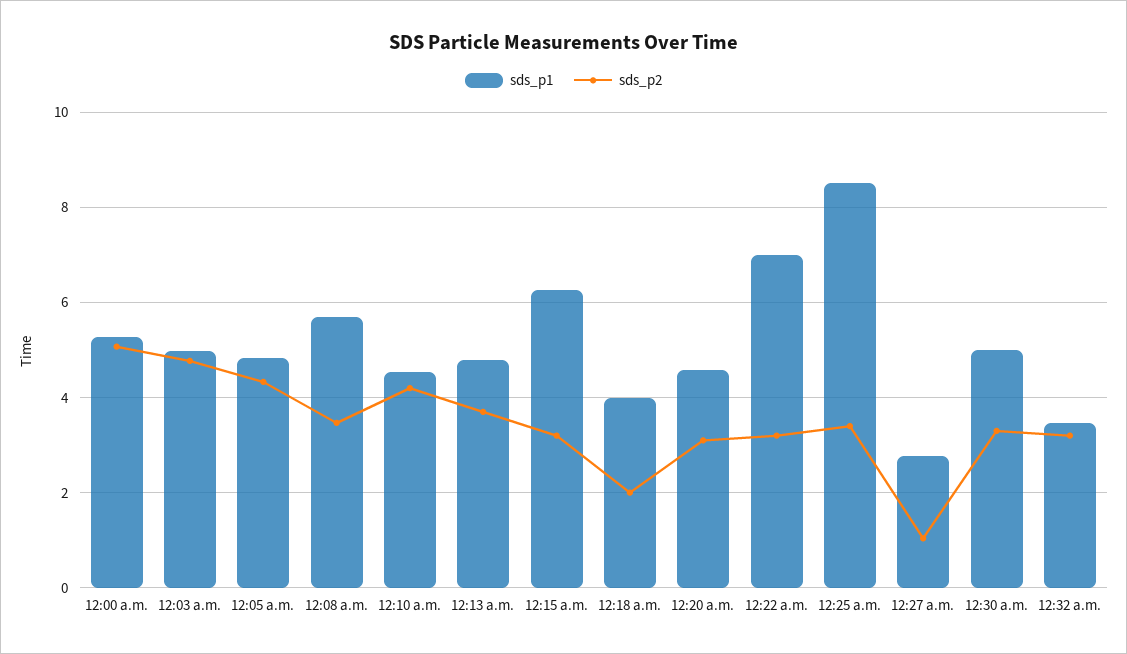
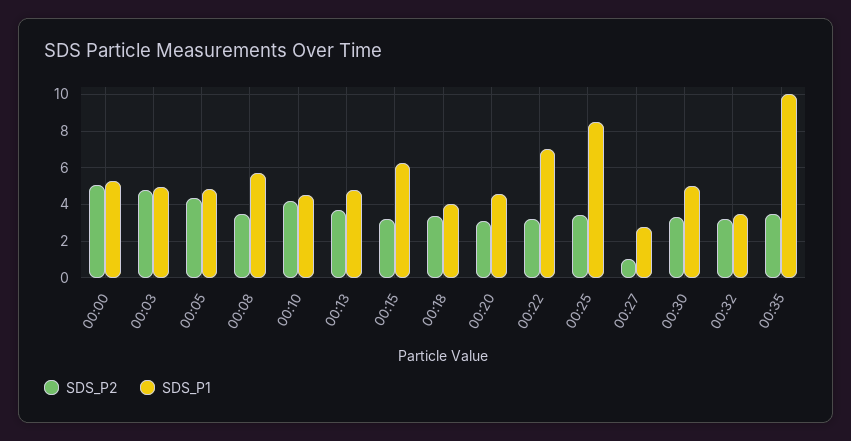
sds_p2, 12:18 a.m.: 2 -> 3.5
sds_p2, 00:35: none -> 3.5
sds_p1, 00:35: none -> 10

